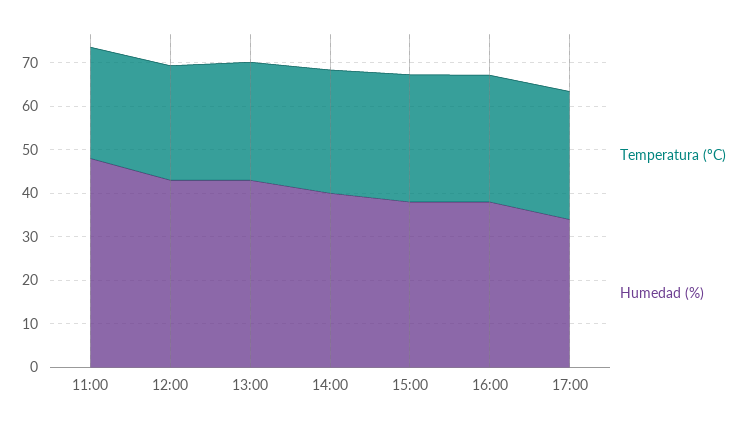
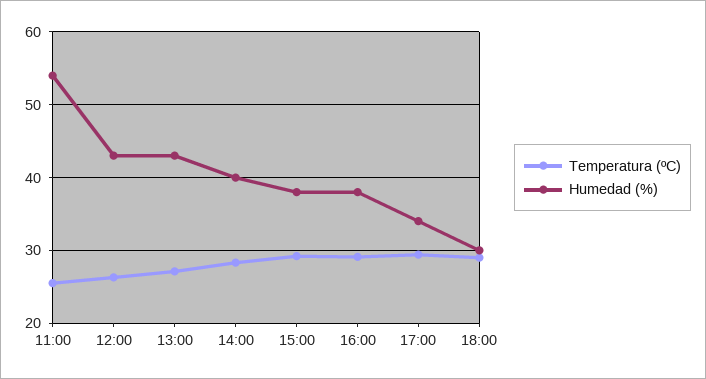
Humedad (%), 11:00: 48 -> 54
Temperatura (ºC), 18:00: none -> 29
Humedad (%), 18:00: none -> 30

